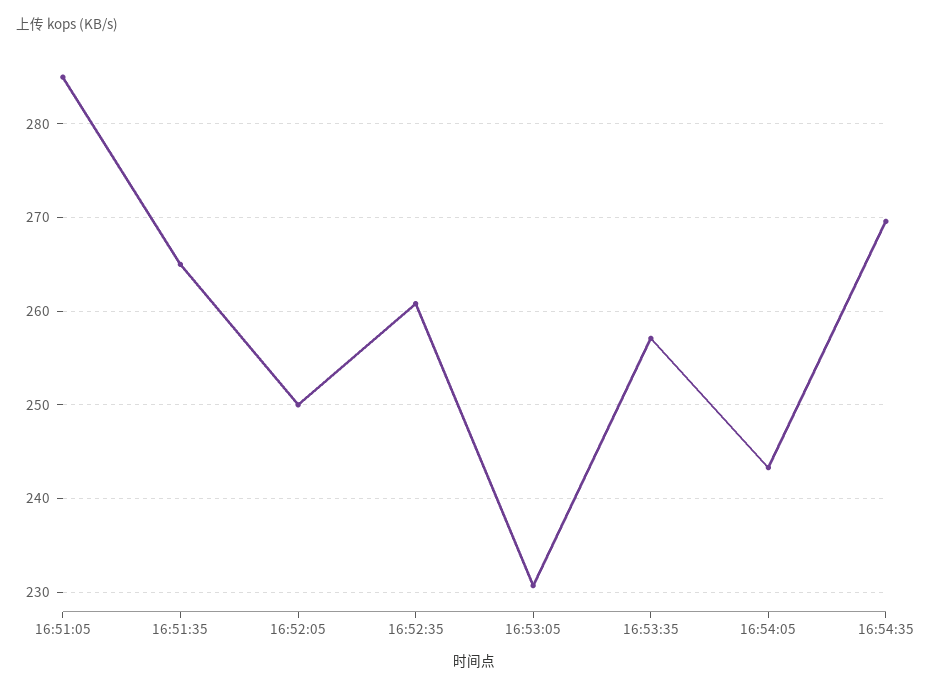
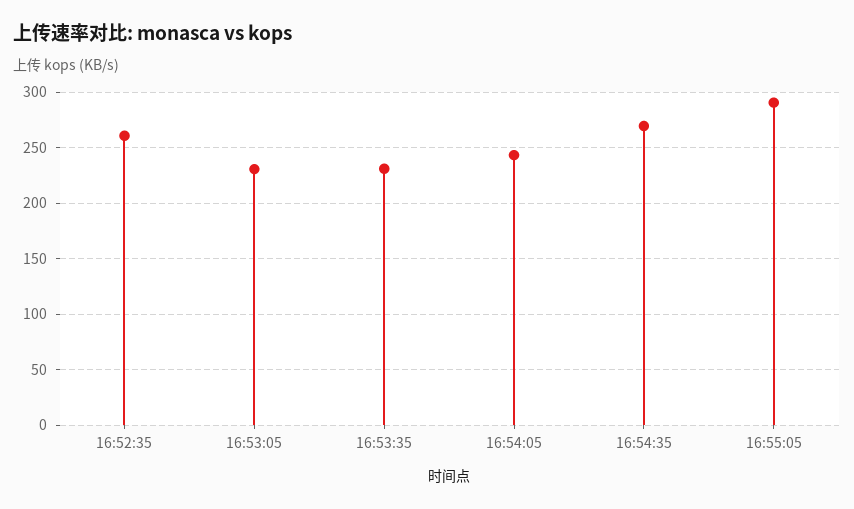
16:51:05: 285 -> none
16:51:35: 265 -> none
16:52:05: 250 -> none
16:53:35: 257 -> 230
16:55:05: none -> 290

